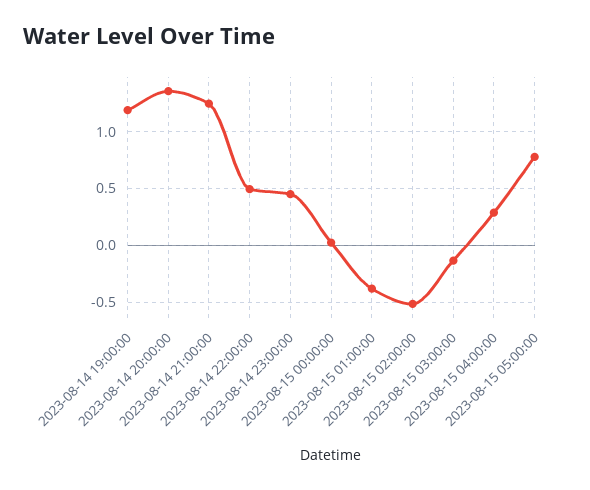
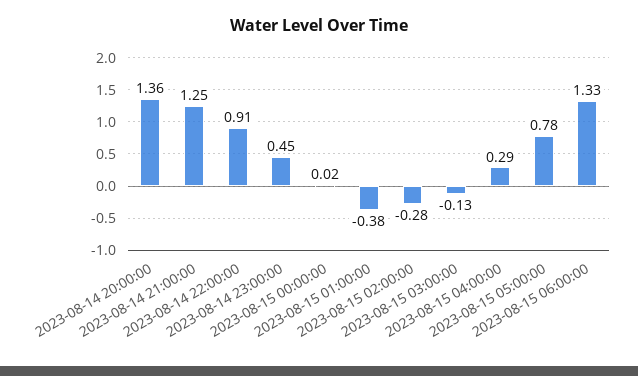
2023-08-14 19:00:00: 1.2 -> none
2023-08-14 22:00:00: 0.5 -> 0.91
2023-08-15 02:00:00: -0.5 -> -0.28
2023-08-15 06:00:00: none -> 1.33

